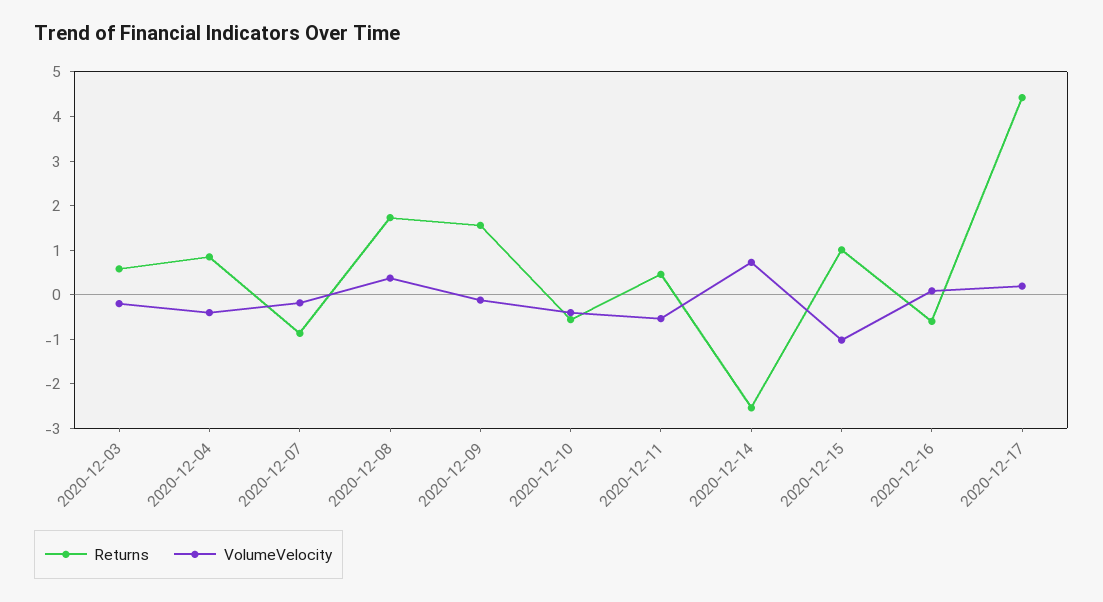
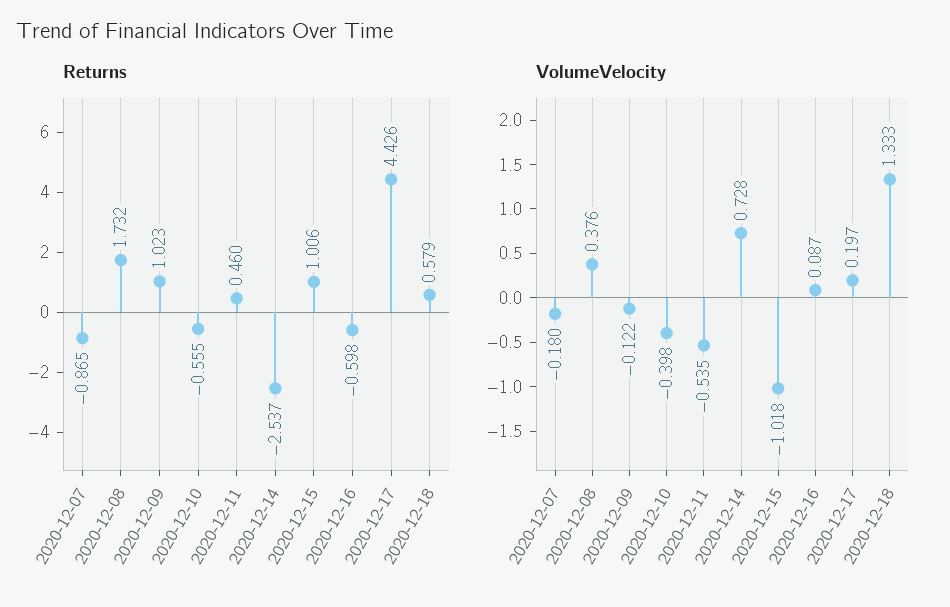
Returns, 2020-12-03: 0.6 -> none
VolumeVelocity, 2020-12-03: -0.2 -> none
Returns, 2020-12-04: 0.8 -> none
VolumeVelocity, 2020-12-04: -0.4 -> none
Returns, 2020-12-09: 1.6 -> 1.023
Returns, 2020-12-18: none -> 0.579
VolumeVelocity, 2020-12-18: none -> 1.333

